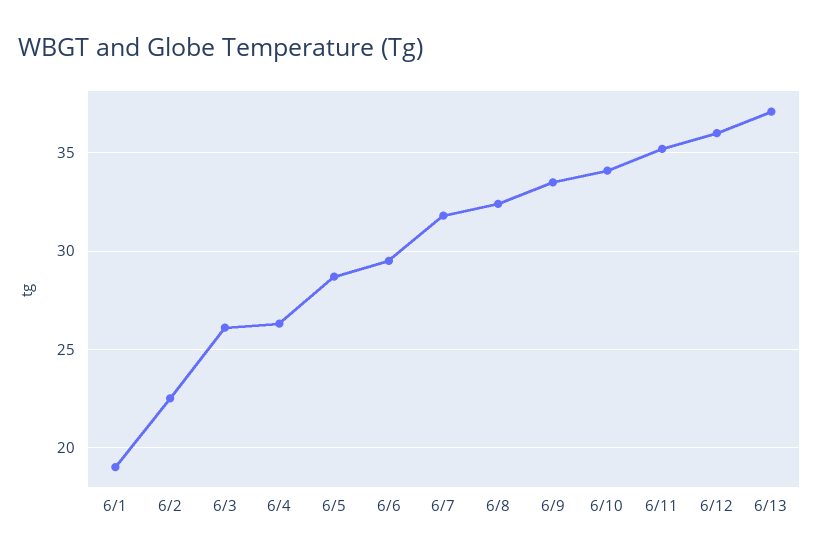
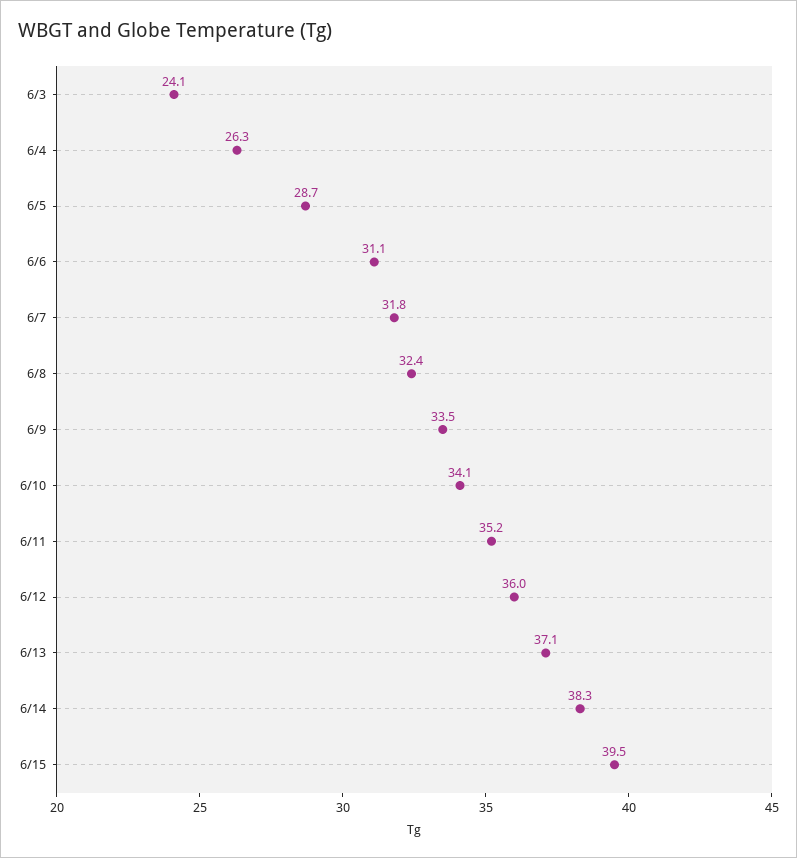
6/1: 19 -> none
6/2: 22.5 -> none
6/3: 26 -> 24.1
6/6: 29.5 -> 31.1
6/14: none -> 38.3
6/15: none -> 39.5

